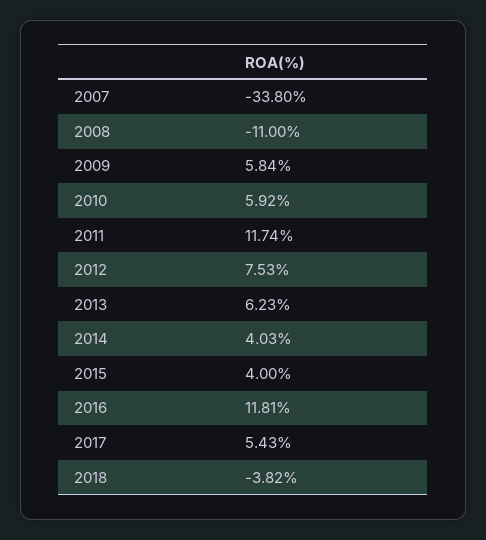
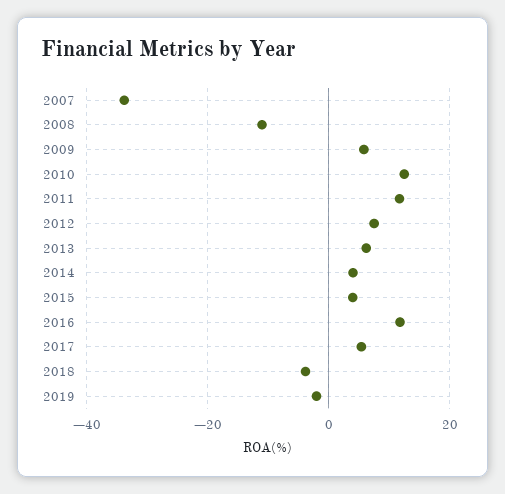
2010: 5.92 -> 12
2019: none -> -2

